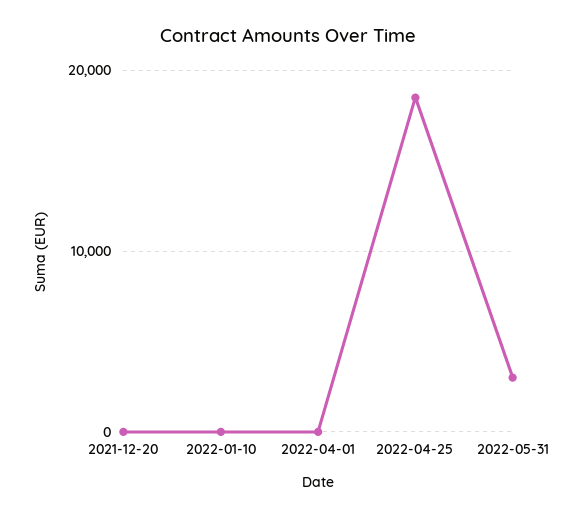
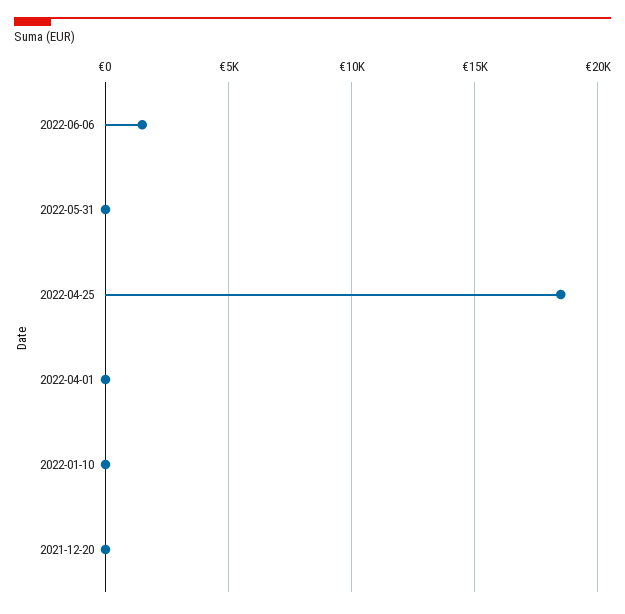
2022-05-31: 3000 -> 0
2022-06-06: none -> 1500

